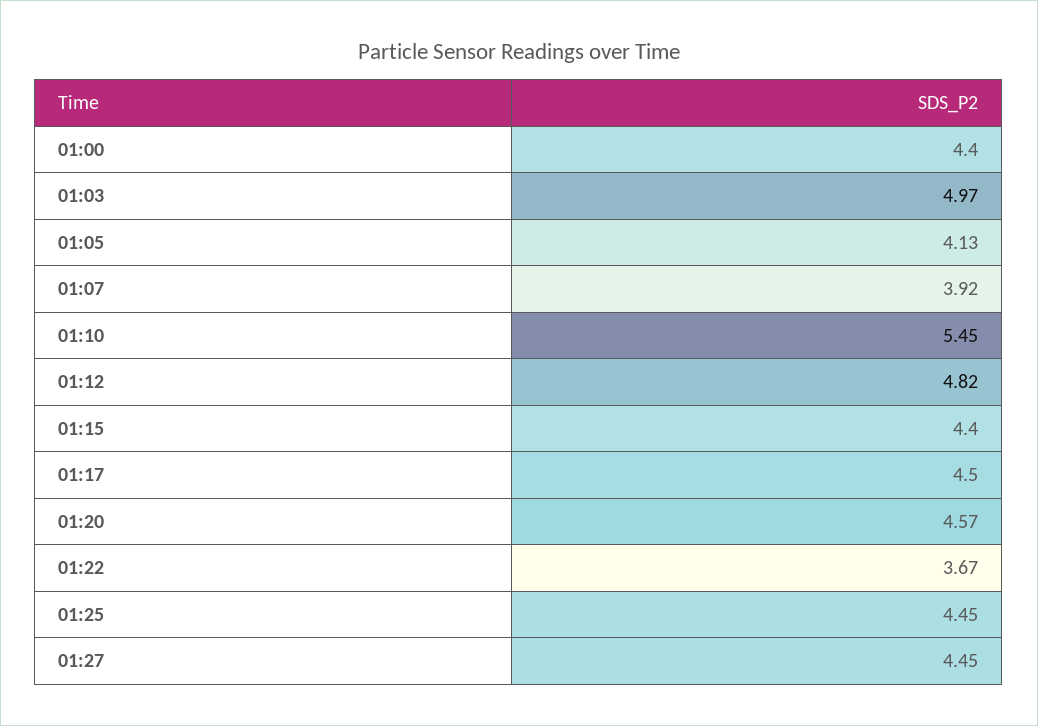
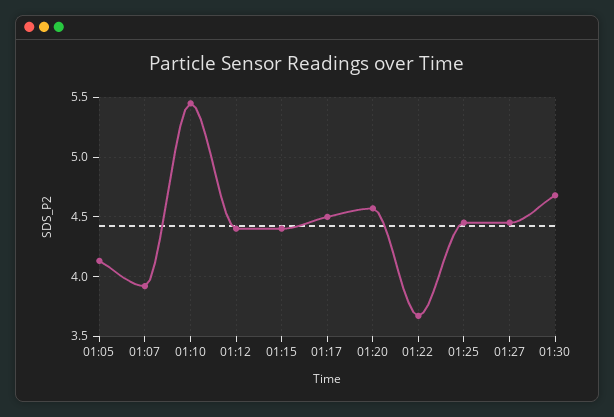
01:00: 4.4 -> none
01:03: 4.97 -> none
01:12: 4.82 -> 4.4
01:30: none -> 4.7

